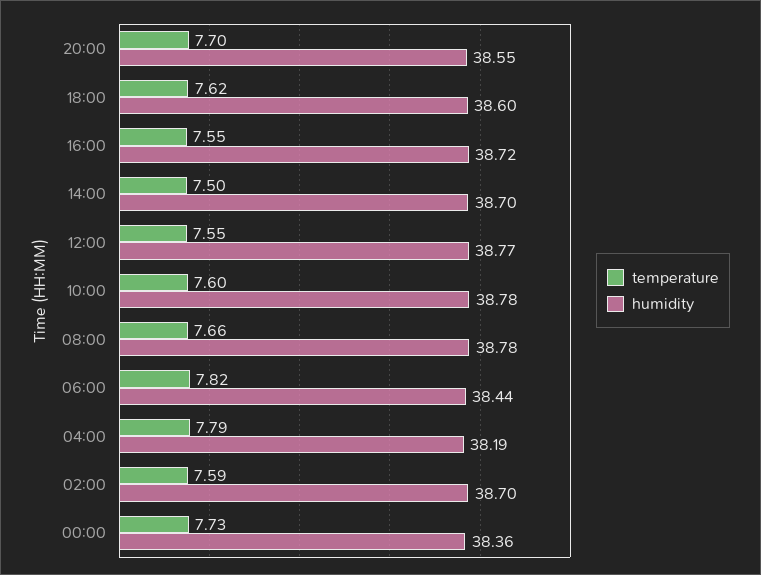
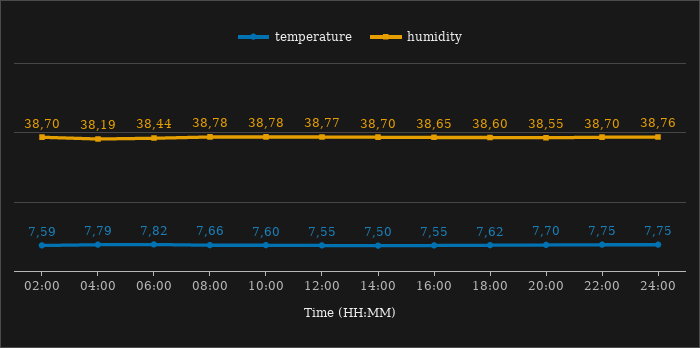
humidity, 16:00: 38.72 -> 38.65
temperature, 00:00: 7.73 -> none
humidity, 00:00: 38.36 -> none
temperature, 22:00: none -> 7.75
humidity, 22:00: none -> 38.7
temperature, 24:00: none -> 7.75
humidity, 24:00: none -> 38.76

